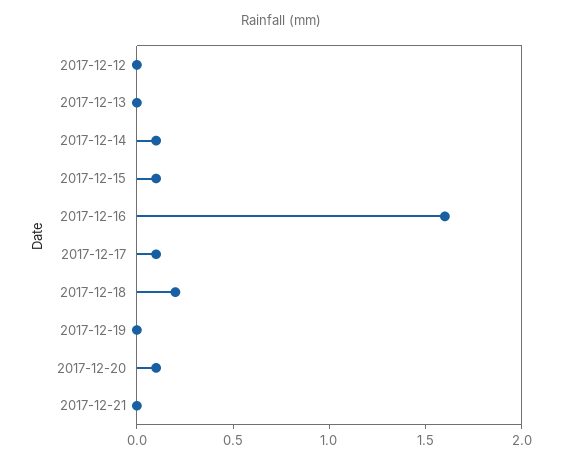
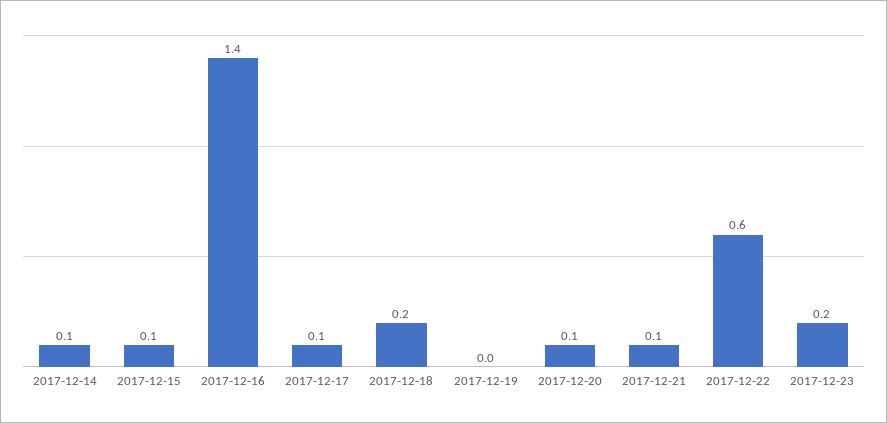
2017-12-12: 0 -> none
2017-12-13: 0 -> none
2017-12-16: 1.6 -> 1.4
2017-12-21: 0 -> 0.1
2017-12-22: none -> 0.6
2017-12-23: none -> 0.2

